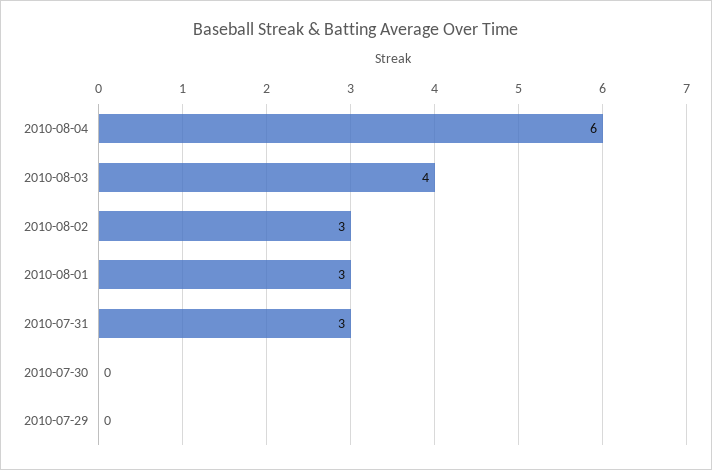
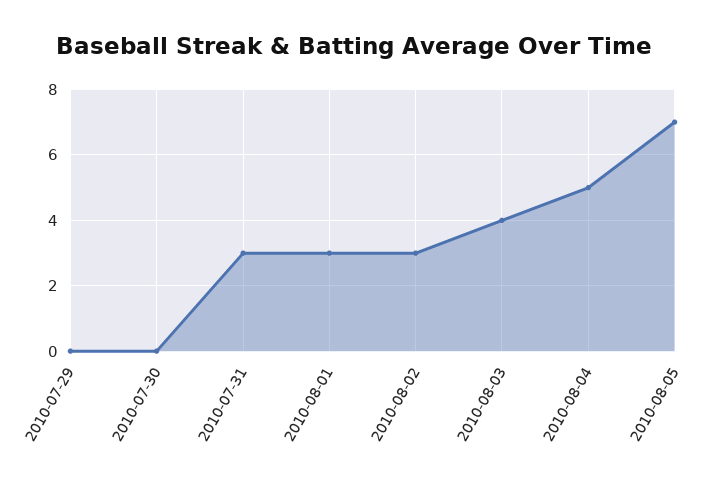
2010-08-04: 6 -> 5
2010-08-05: none -> 7

